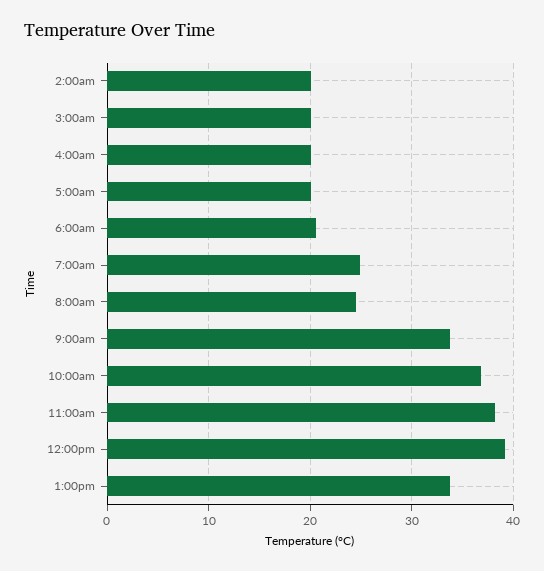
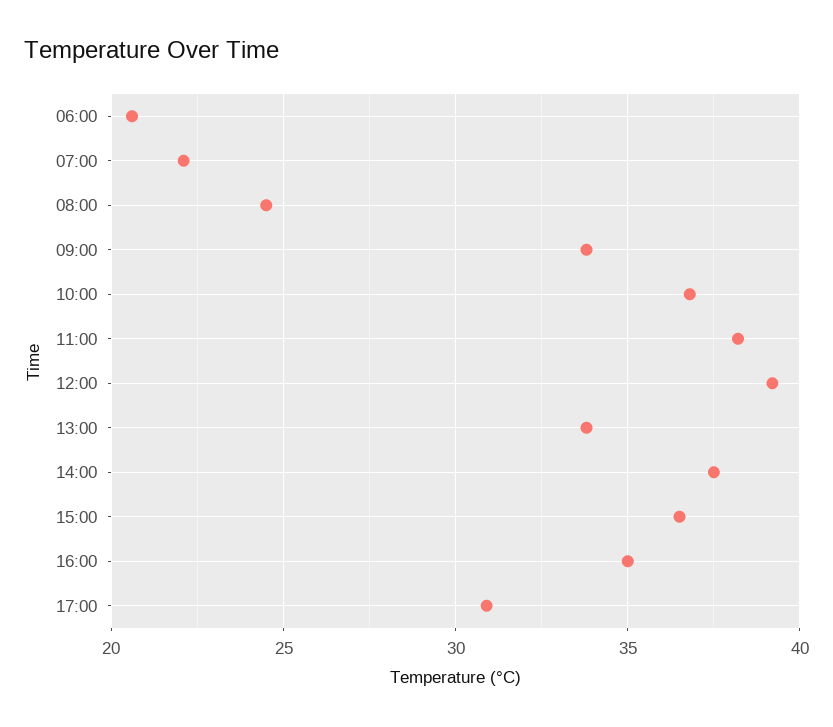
2:00am: 20 -> none
3:00am: 20 -> none
4:00am: 20 -> none
5:00am: 20 -> none
7:00am: 25 -> 22
14:00: none -> 37.5
15:00: none -> 36.5
16:00: none -> 35
17:00: none -> 31

